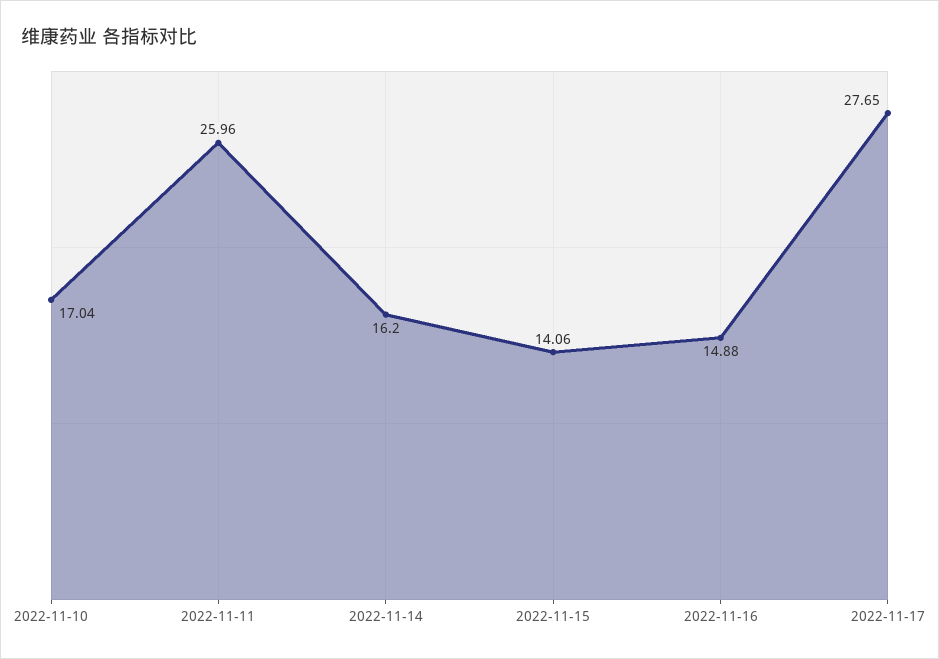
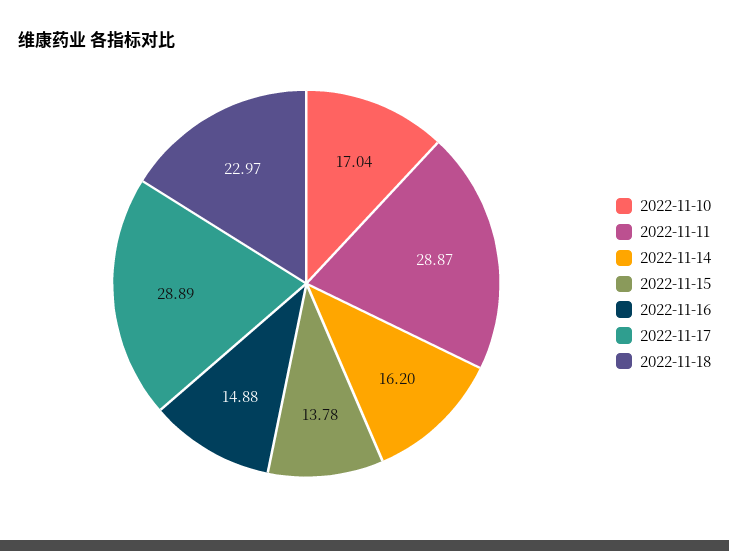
2022-11-11: 25.96 -> 28.87
2022-11-15: 14.06 -> 13.78
2022-11-17: 27.65 -> 28.89
2022-11-18: none -> 22.97

